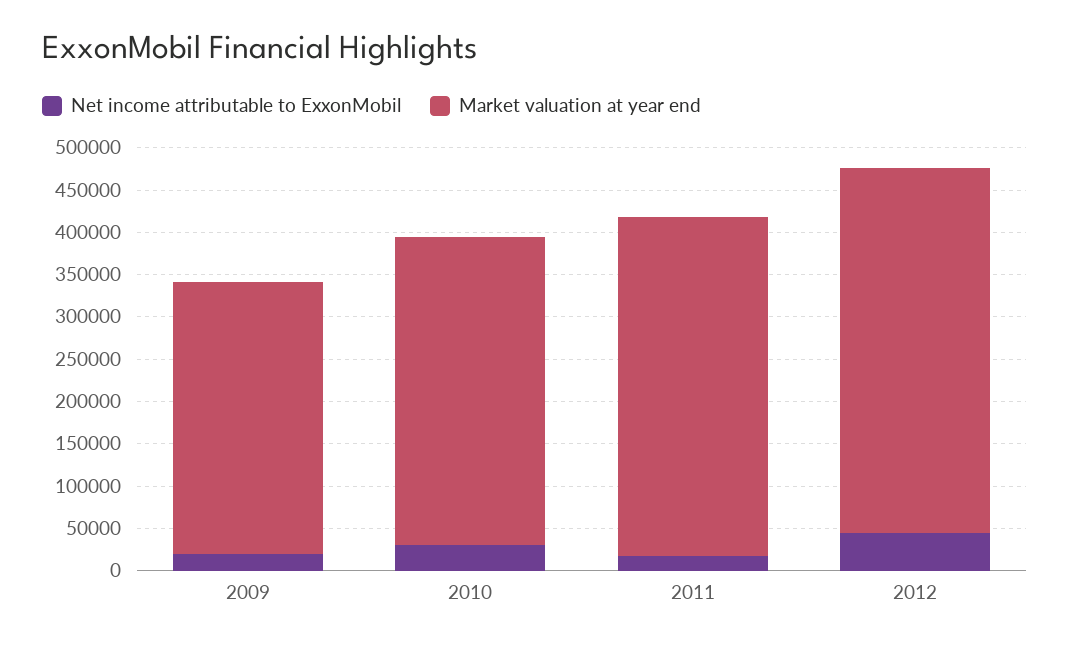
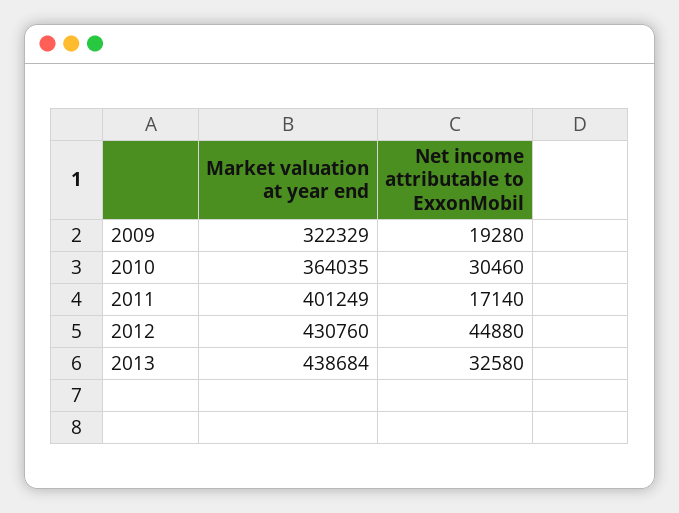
Market valuation at year end, 2013: none -> 438684
Net income attributable to ExxonMobil, 2013: none -> 32580

